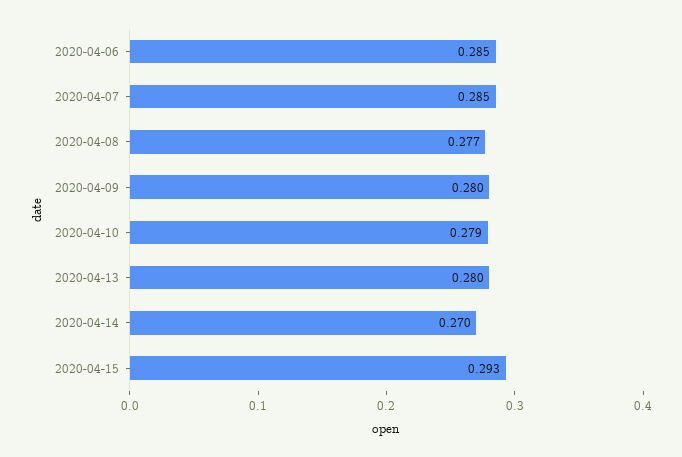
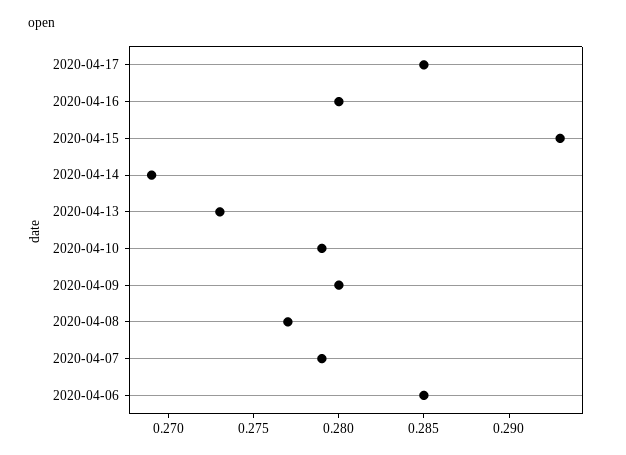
2020-04-07: 0.285 -> 0.279
2020-04-13: 0.28 -> 0.273
2020-04-14: 0.27 -> 0.269
2020-04-17: none -> 0.285
2020-04-16: none -> 0.28

